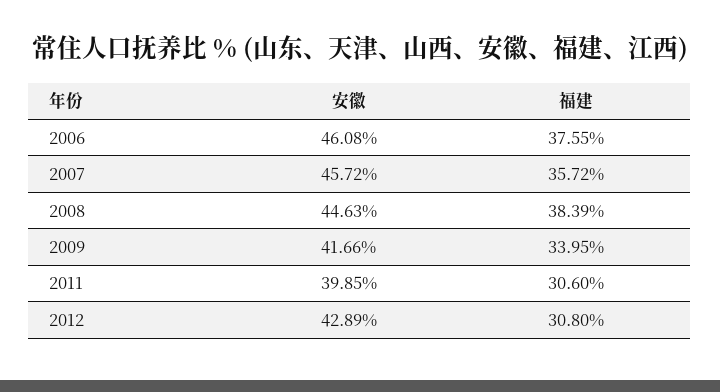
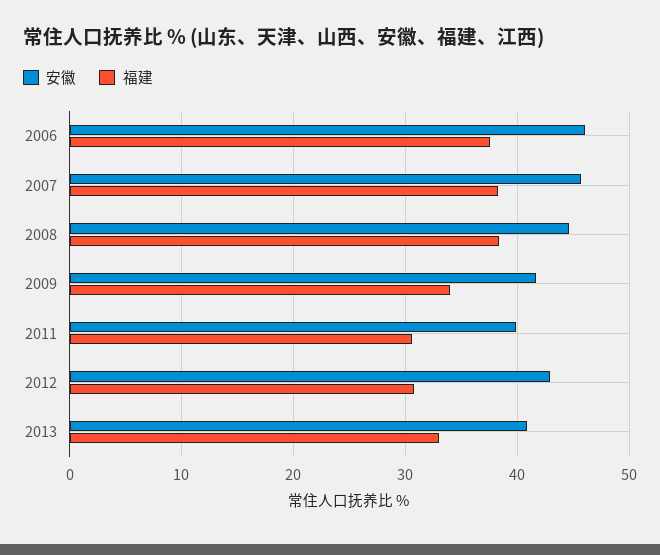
福建, 2007: 35.72 -> 38
安徽, 2013: none -> 41
福建, 2013: none -> 33

